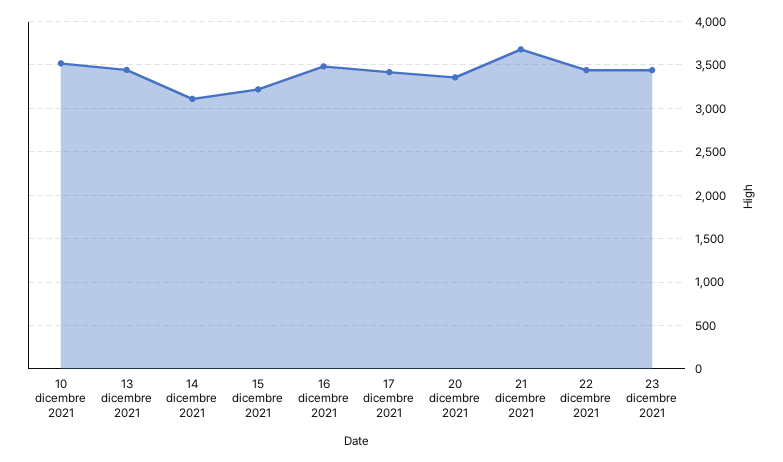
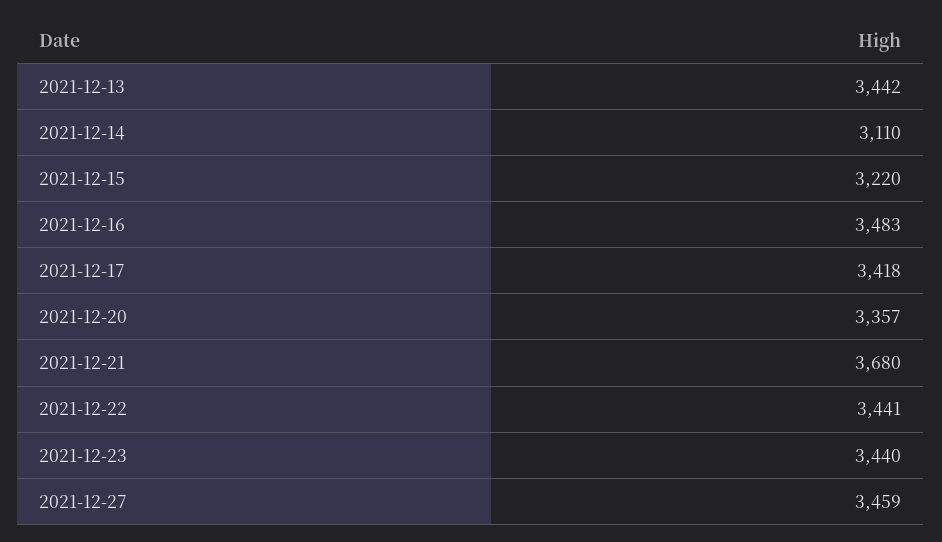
10 dicembre 2021: 3500 -> none
2021-12-27: none -> 3459

